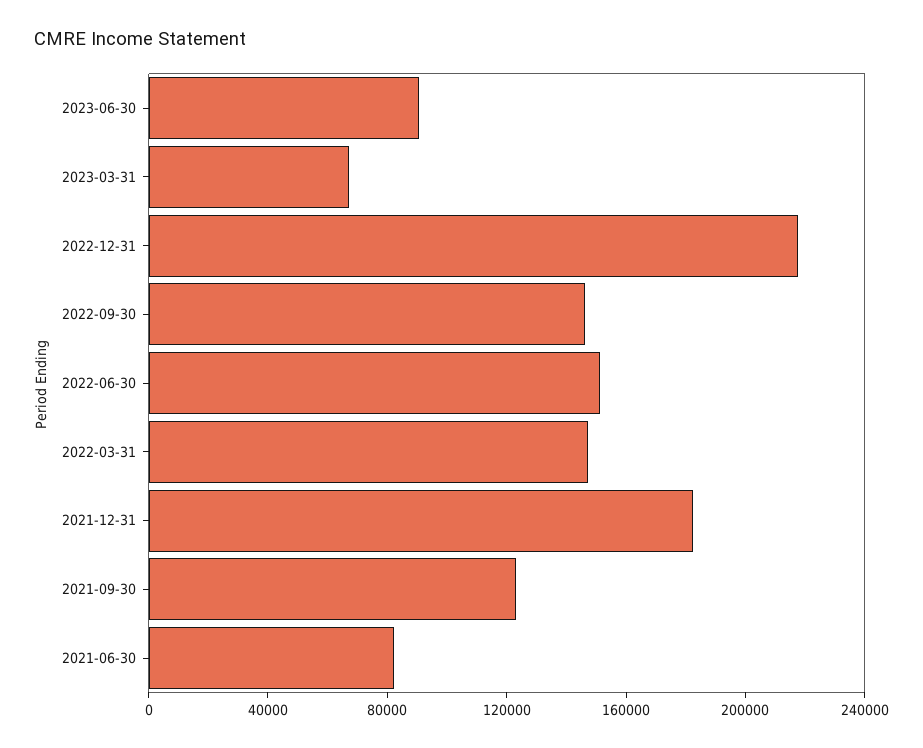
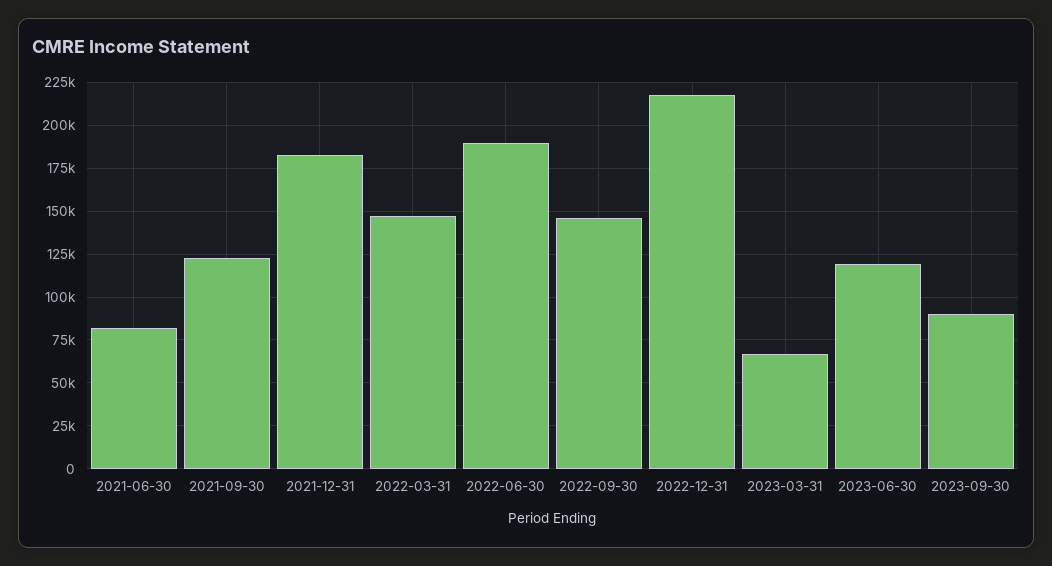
2023-06-30: 90000 -> 120000
2022-06-30: 150000 -> 190000
2023-09-30: none -> 90000

